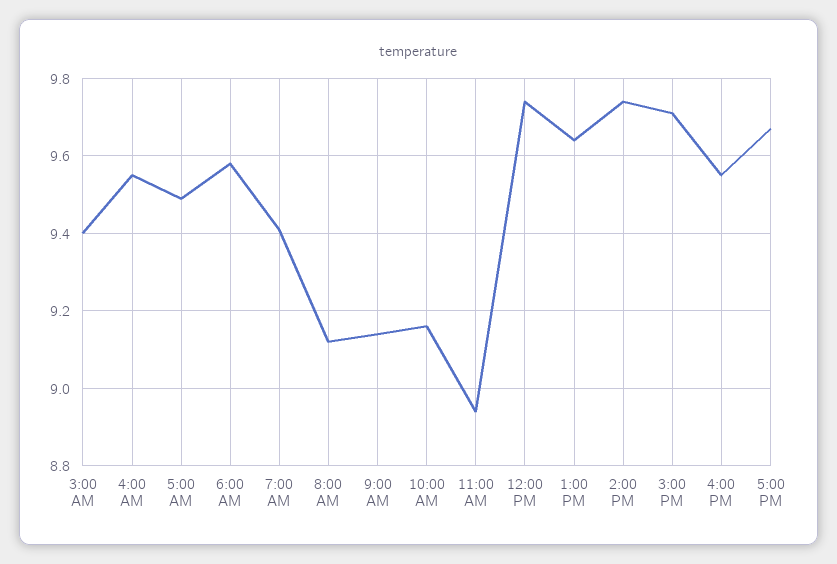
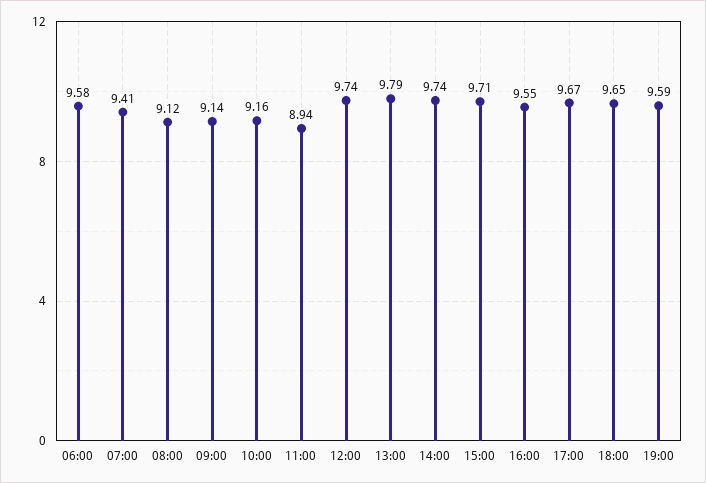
3:00 AM: 9.4 -> none
4:00 AM: 9.55 -> none
5:00 AM: 9.5 -> none
1:00 PM: 9.65 -> 9.79
18:00: none -> 9.65
19:00: none -> 9.59

